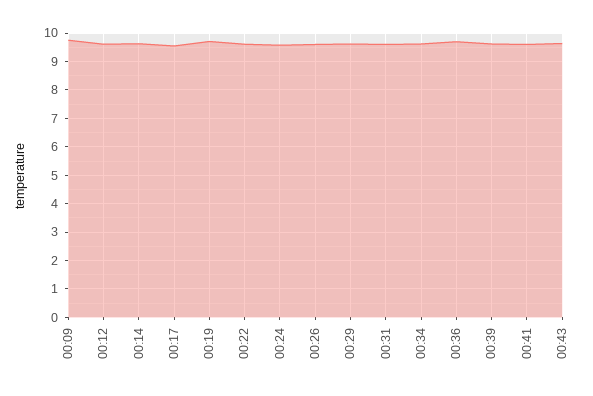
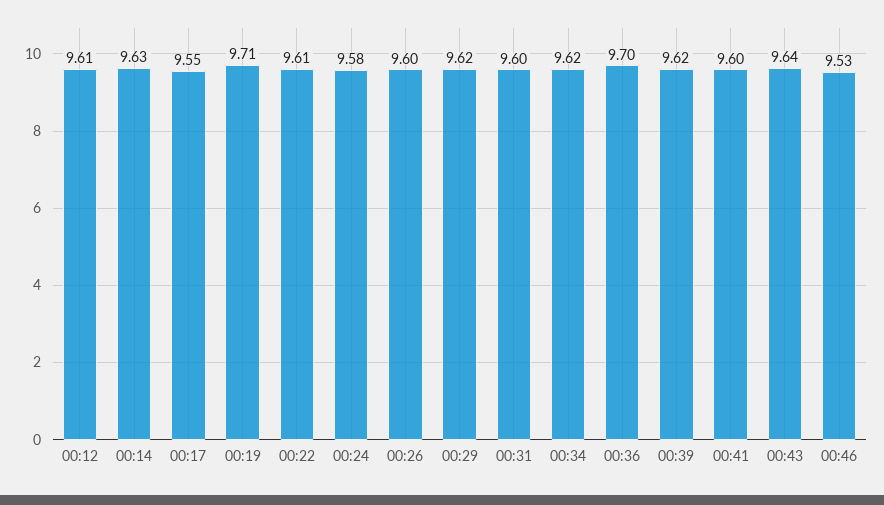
00:09: 9.75 -> none
00:46: none -> 9.53

